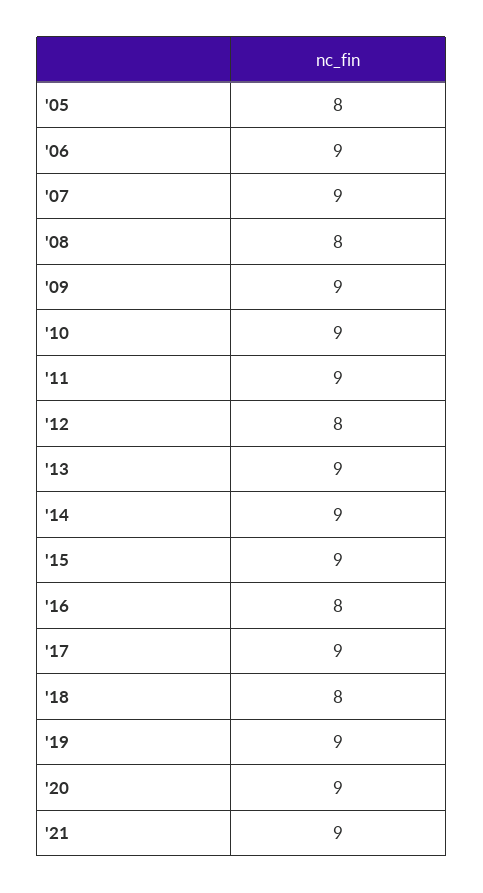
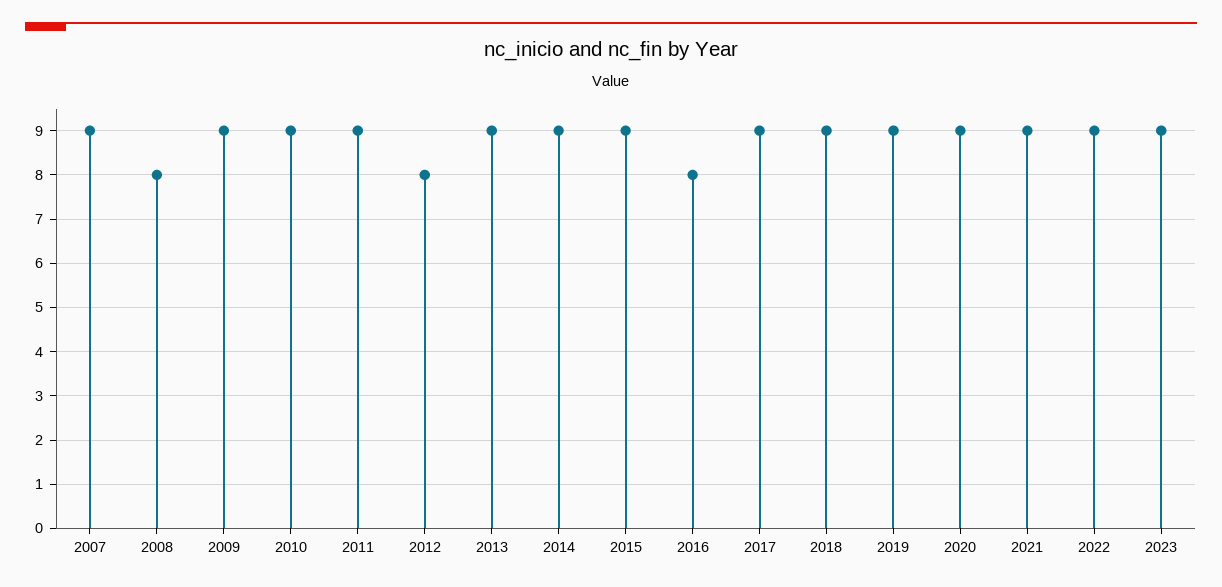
'05: 8 -> none
'06: 9 -> none
'18: 8 -> 9
2022: none -> 9
2023: none -> 9

